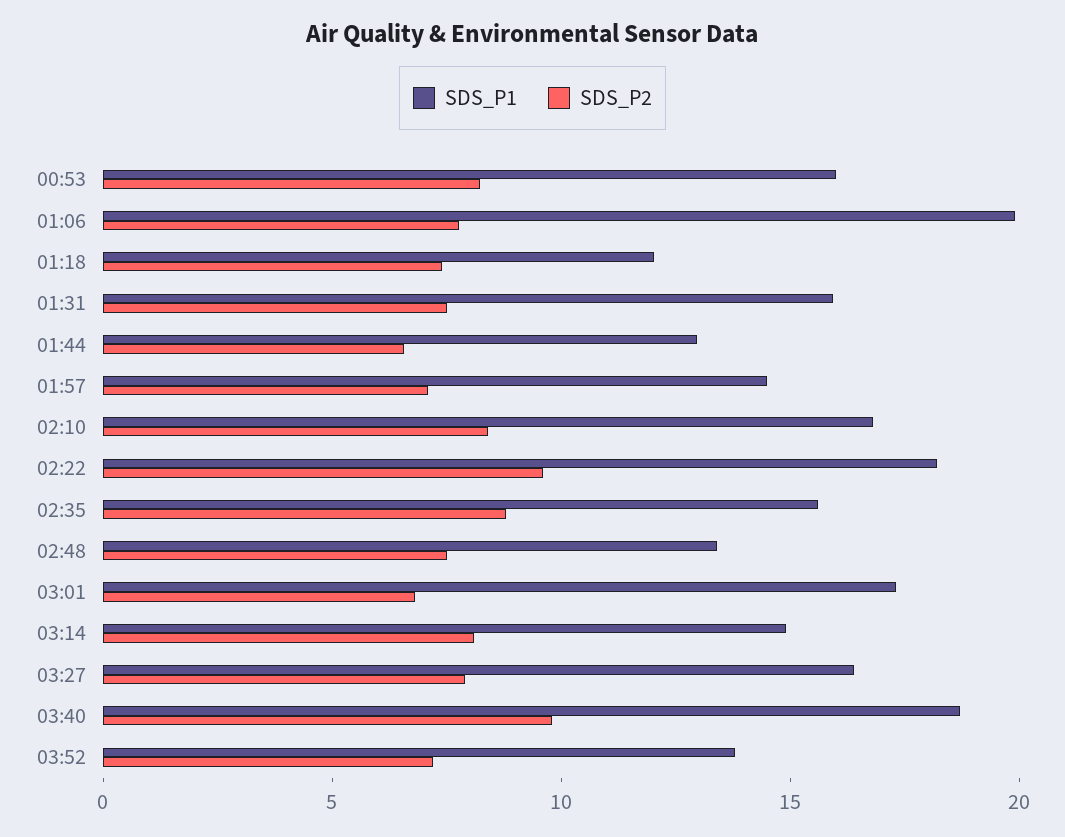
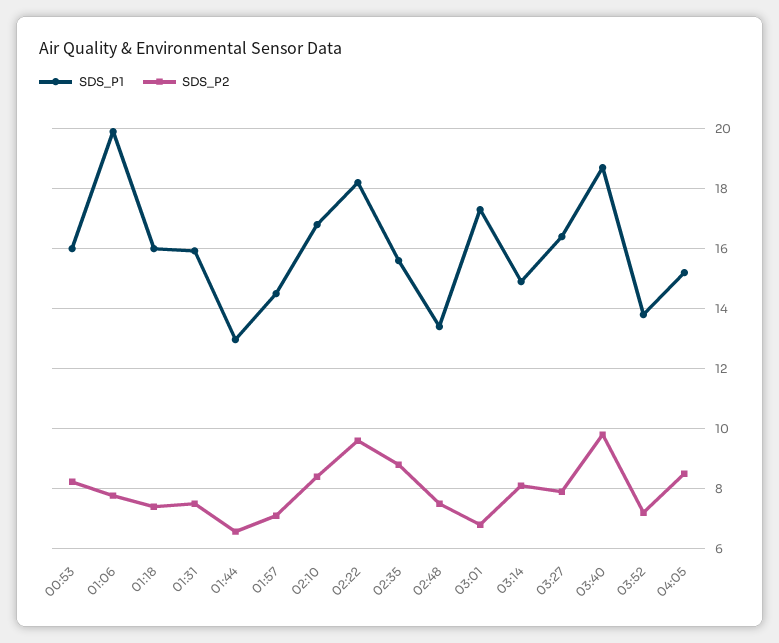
SDS_P1, 01:18: 12 -> 16
SDS_P1, 04:05: none -> 15.25
SDS_P2, 04:05: none -> 8.5

